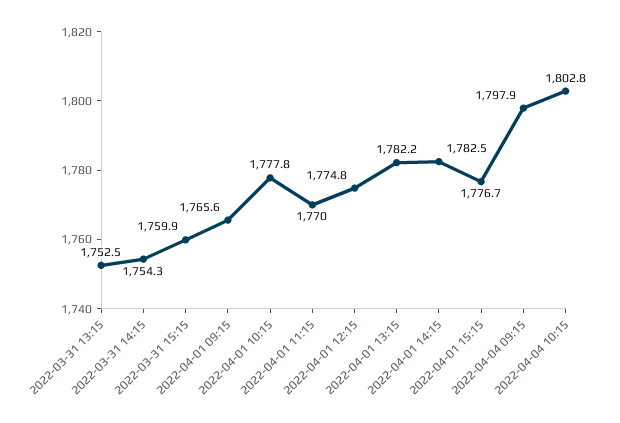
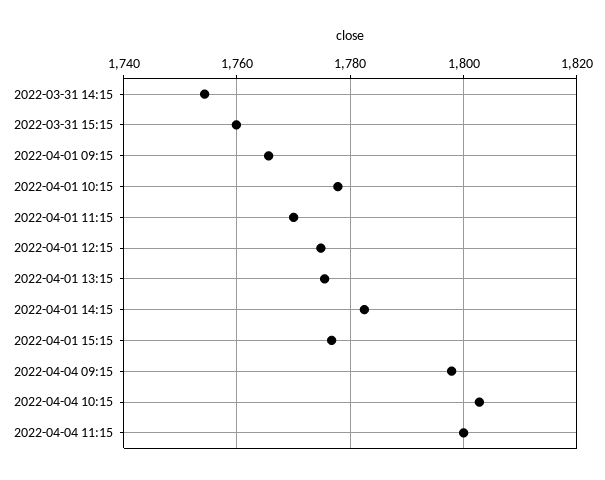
2022-03-31 13:15: 1752.5 -> none
2022-04-01 13:15: 1782.2 -> 1776
2022-04-04 11:15: none -> 1800

